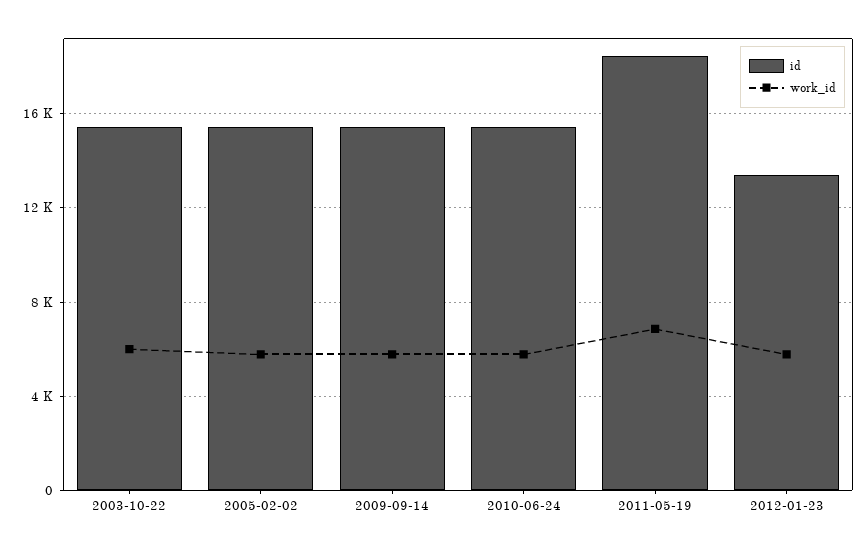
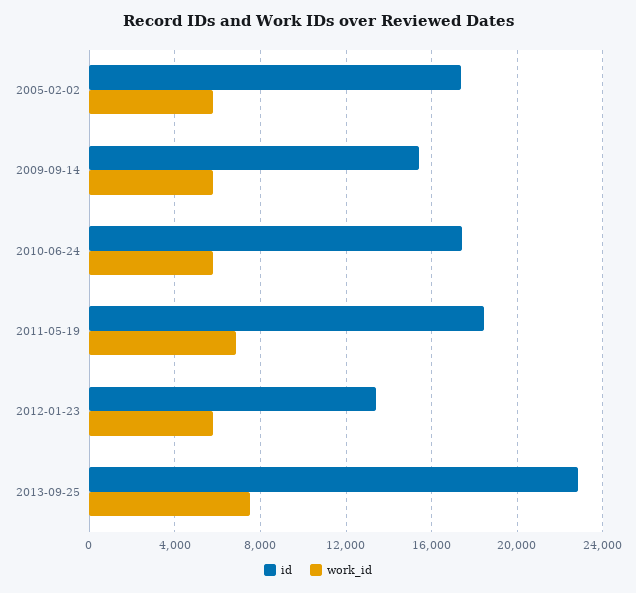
id, 2003-10-22: 15500 -> none
work_id, 2003-10-22: 6000 -> none
id, 2005-02-02: 15500 -> 17500
id, 2010-06-24: 15500 -> 17500
id, 2013-09-25: none -> 23000
work_id, 2013-09-25: none -> 7500

